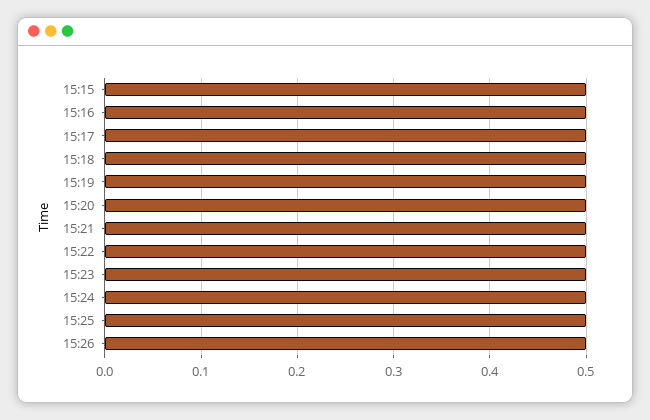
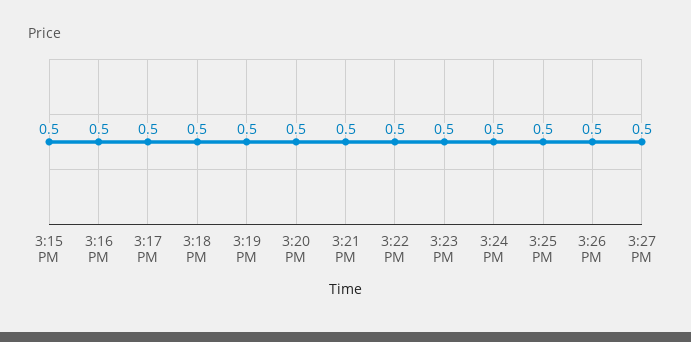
3:27 PM: none -> 0.5

